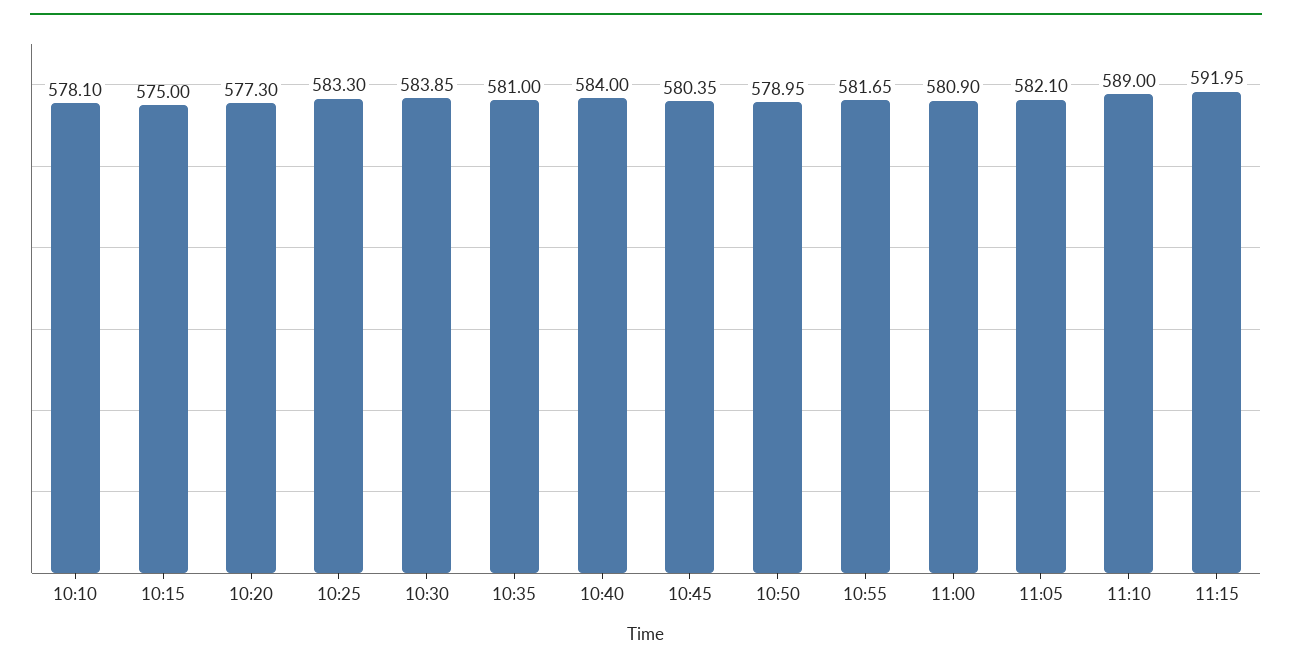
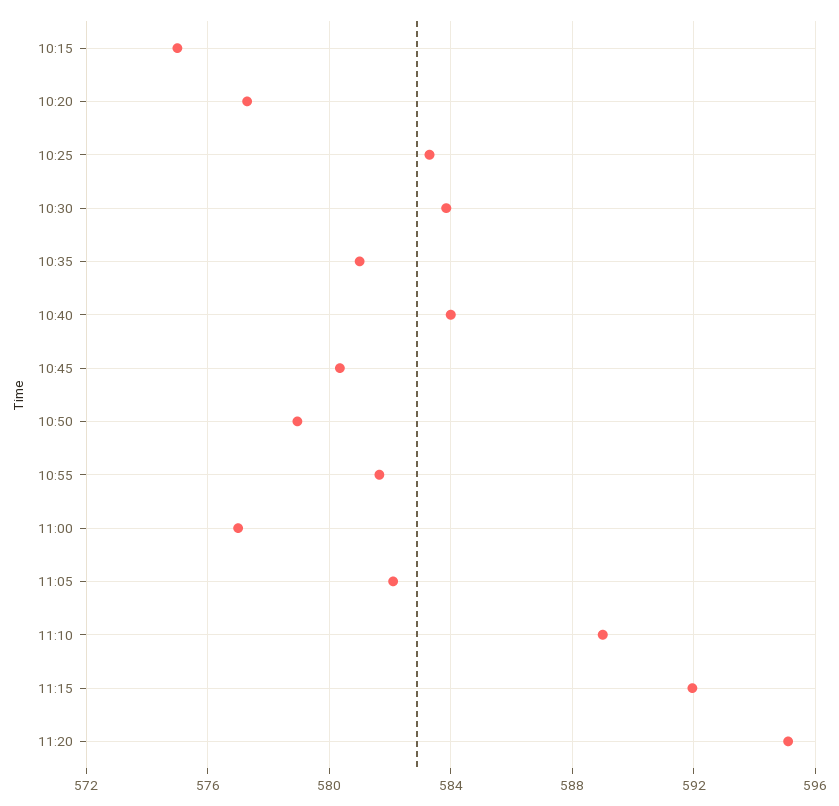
10:10: 578.1 -> none
11:00: 580.9 -> 577
11:20: none -> 595

